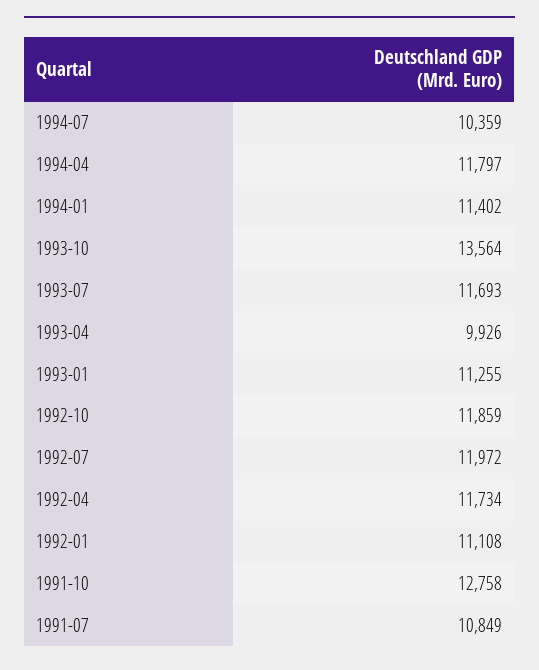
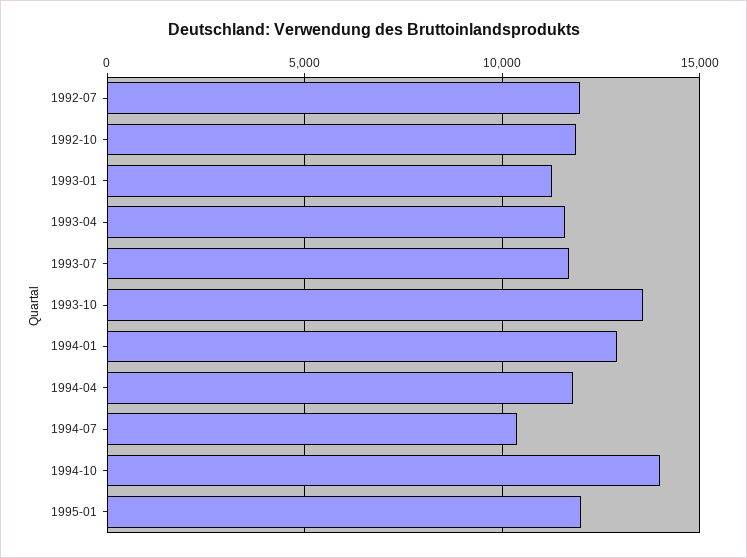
1994-01: 11402 -> 13000
1993-04: 9926 -> 11500
1992-04: 11734 -> none
1992-01: 11108 -> none
1991-10: 12758 -> none
1991-07: 10849 -> none
1994-10: none -> 14000
1995-01: none -> 12000

